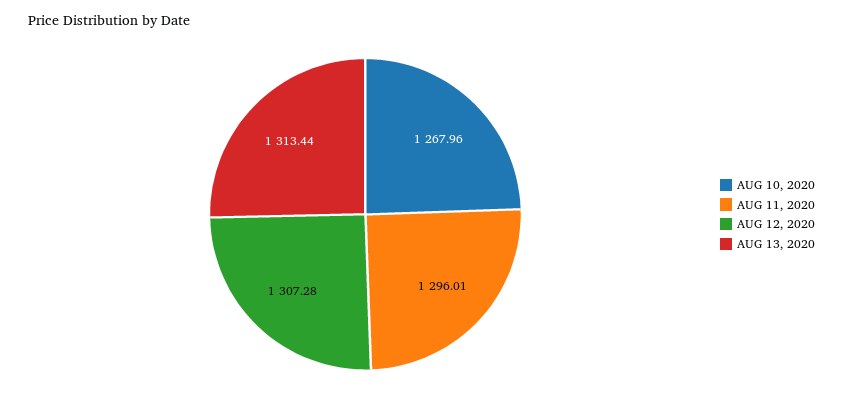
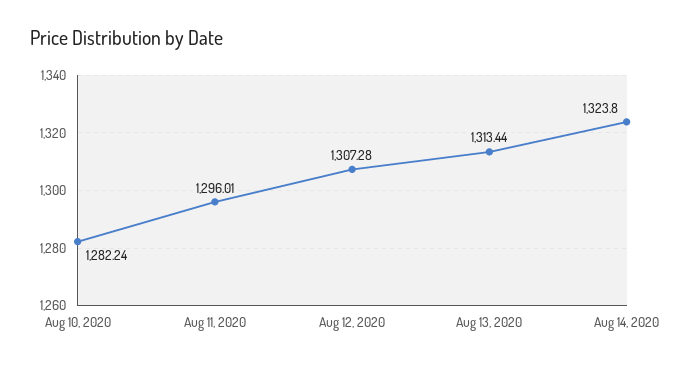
AUG 10, 2020: 1267.96 -> 1282.24
Aug 14, 2020: none -> 1323.8

